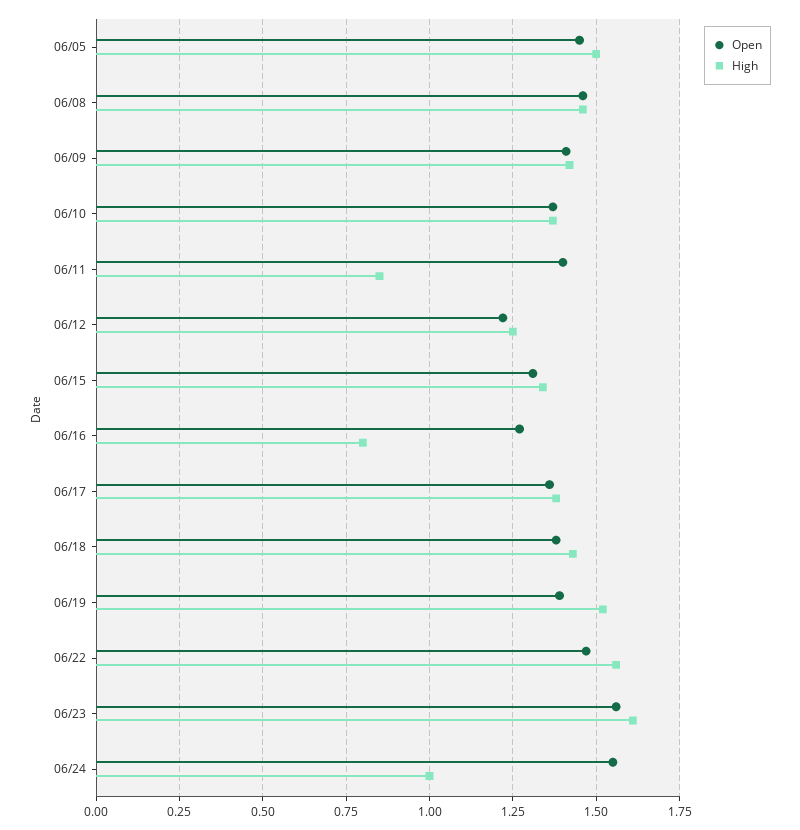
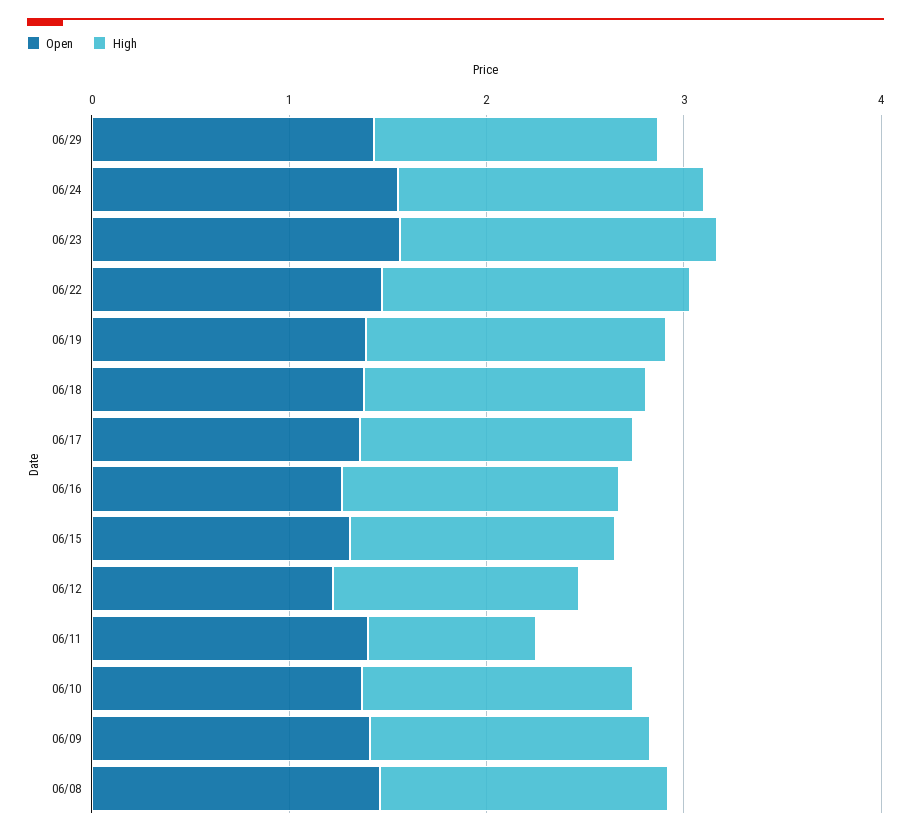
Open, 06/05: 1.45 -> none
High, 06/05: 1.5 -> none
High, 06/16: 0.8 -> 1.4
High, 06/24: 1 -> 1.6
Open, 06/29: none -> 1.4
High, 06/29: none -> 1.4

